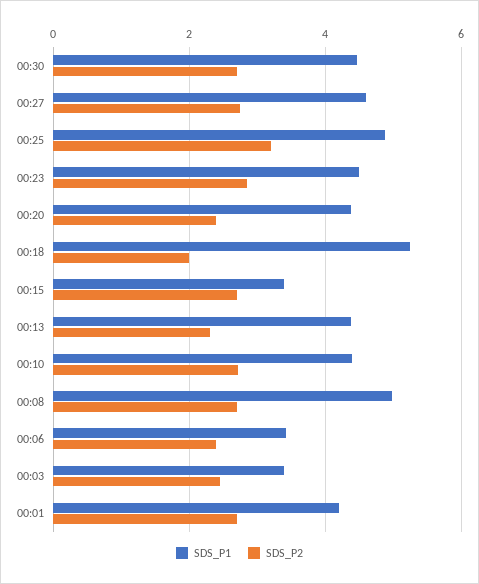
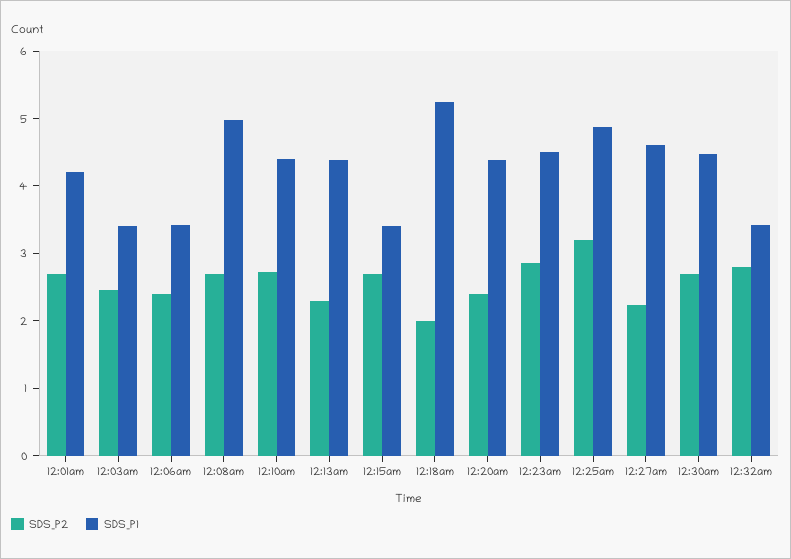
SDS_P2, 00:27: 2.8 -> 2.2
SDS_P2, 12:32am: none -> 2.8
SDS_P1, 12:32am: none -> 3.4

